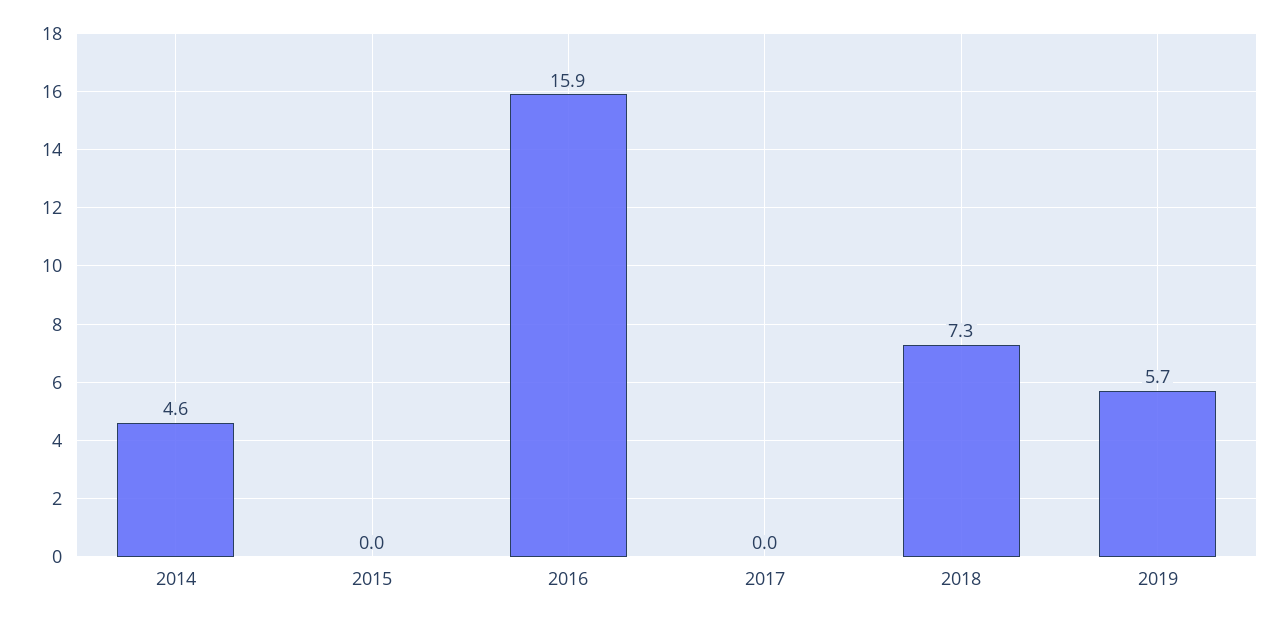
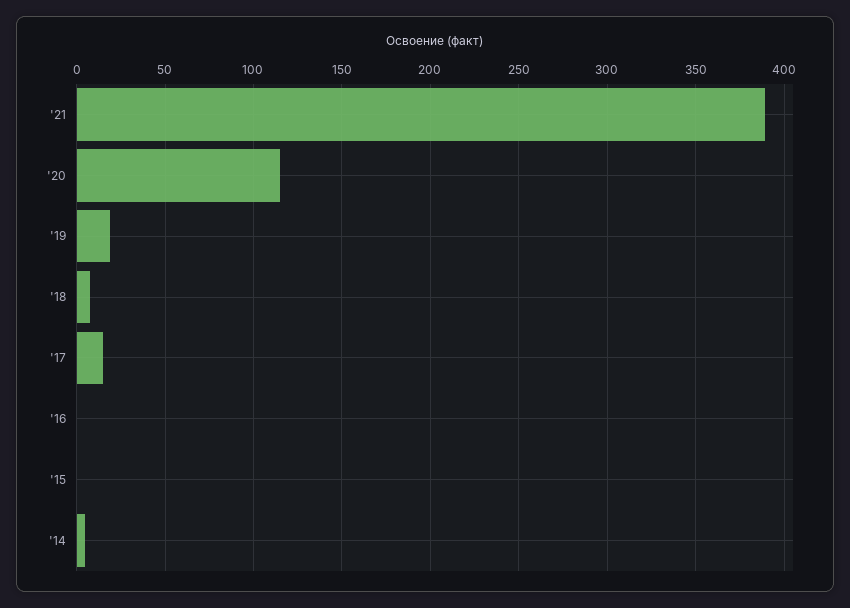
2016: 15.9 -> 0
2017: 0 -> 15
2019: 5.7 -> 20
'21: none -> 390
'20: none -> 115

